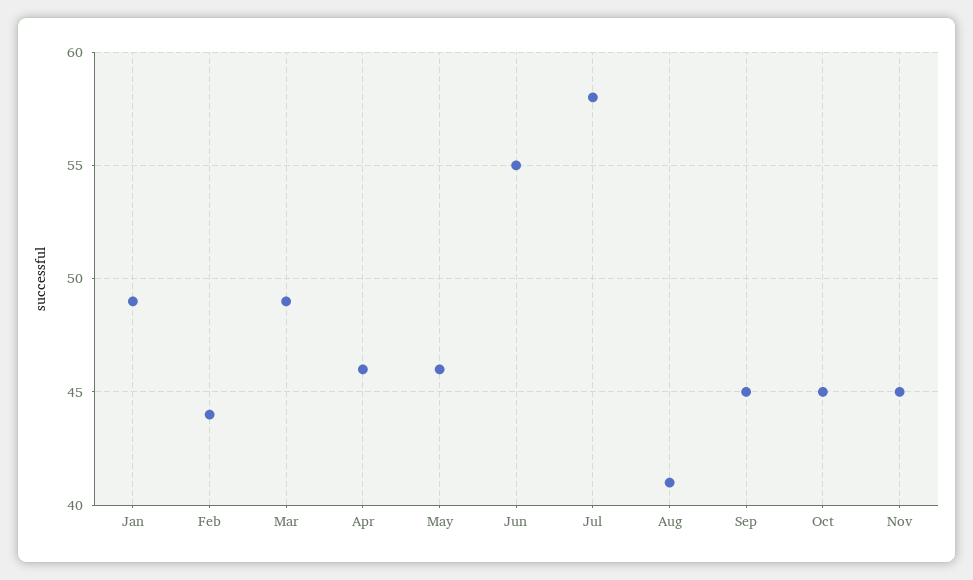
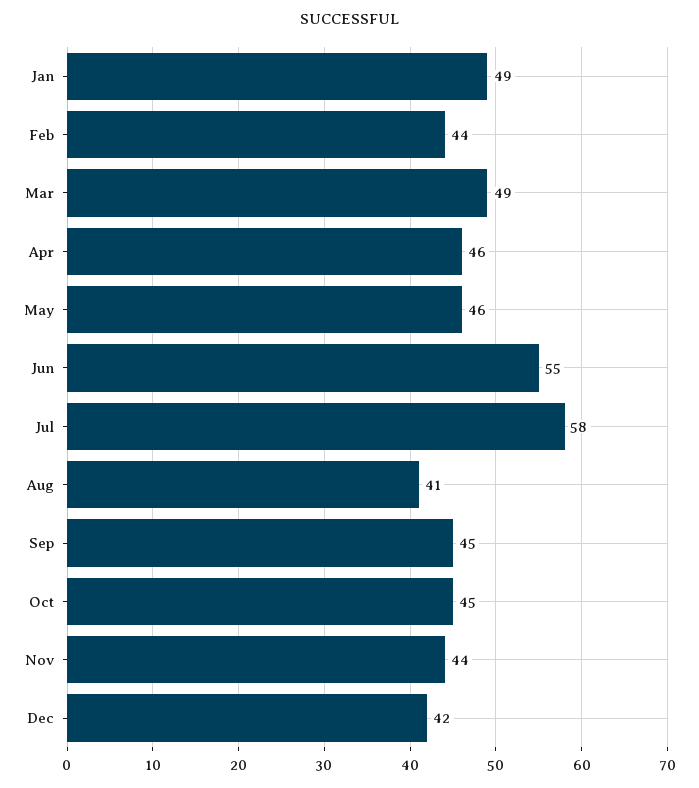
Nov: 45 -> 44
Dec: none -> 42

